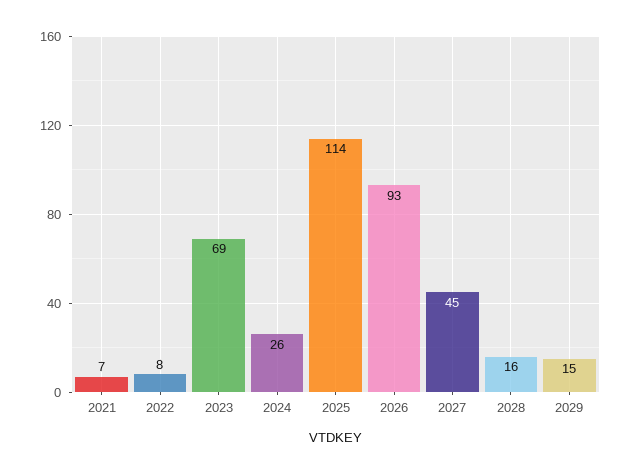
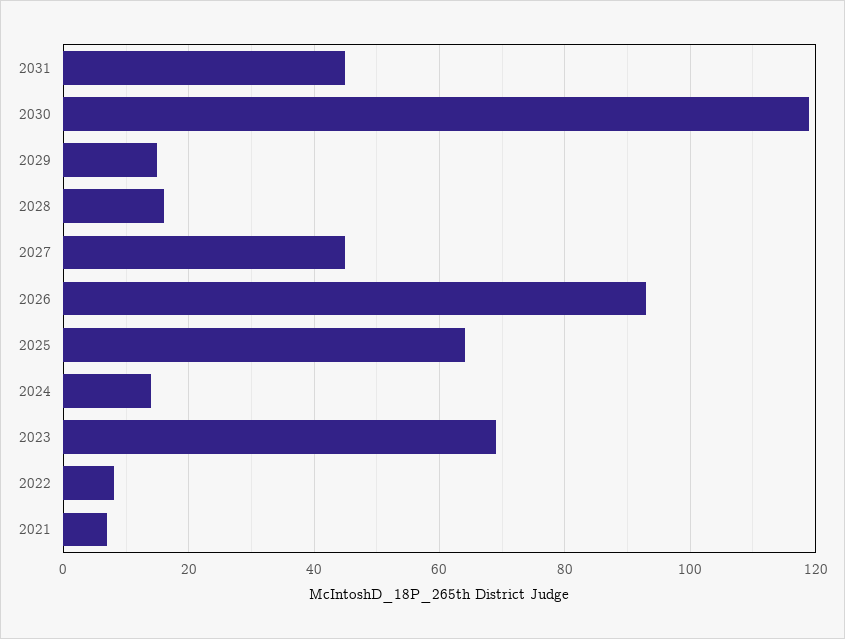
2024: 26 -> 15
2025: 114 -> 65
2031: none -> 45
2030: none -> 120

